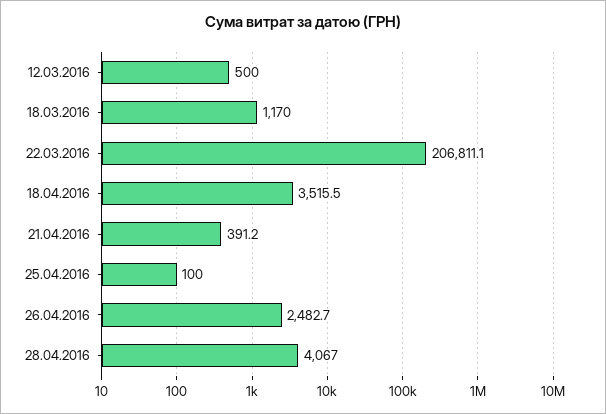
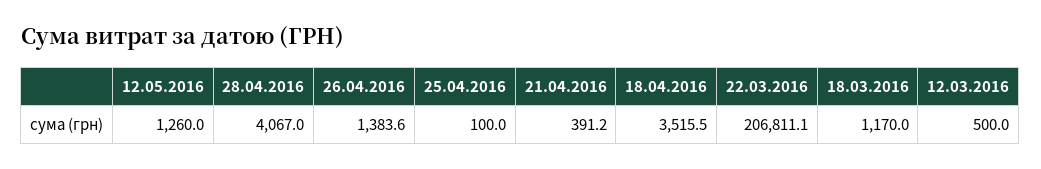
26.04.2016: 2482.7 -> 1383.6
12.05.2016: none -> 1260

